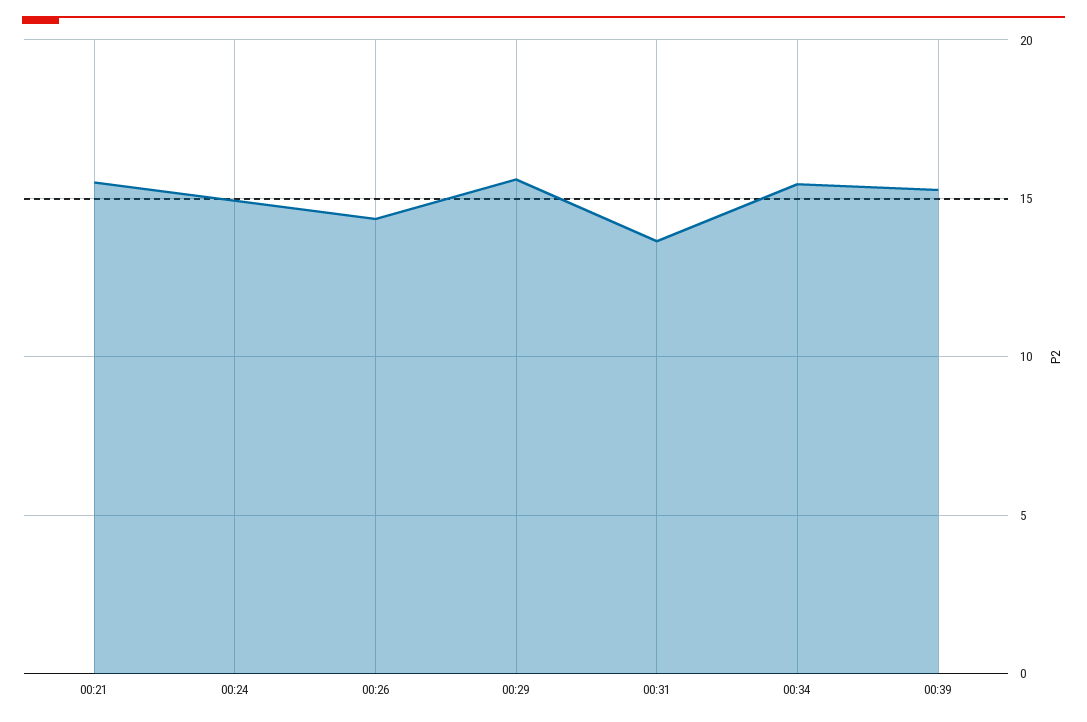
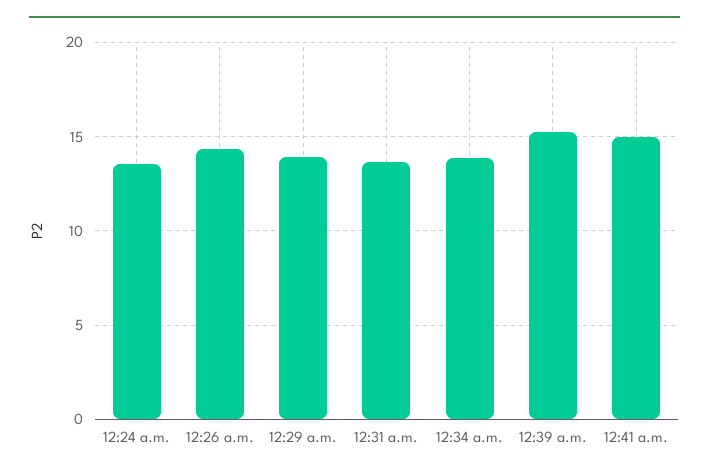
00:21: 15.5 -> none
00:24: 15 -> 13.5
00:29: 15.5 -> 14
00:34: 15.5 -> 14
12:41 a.m.: none -> 15

